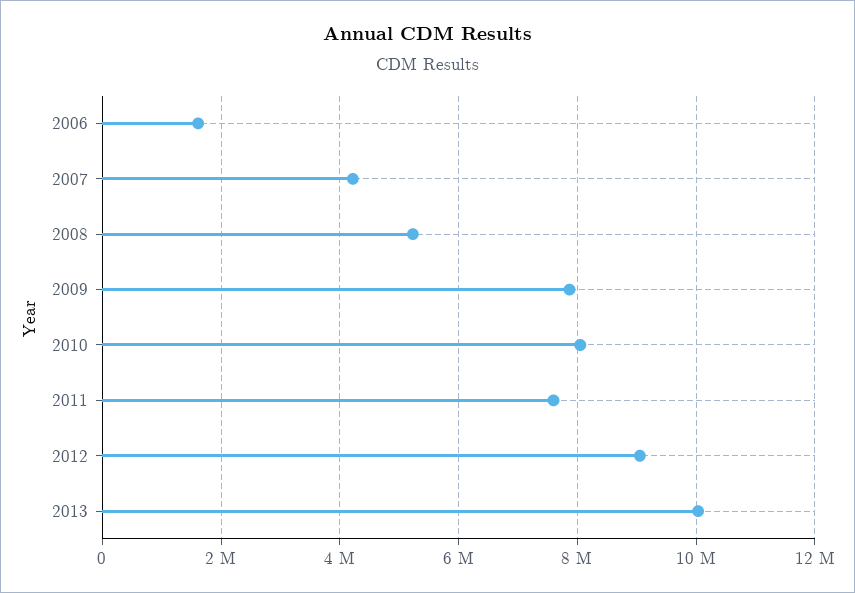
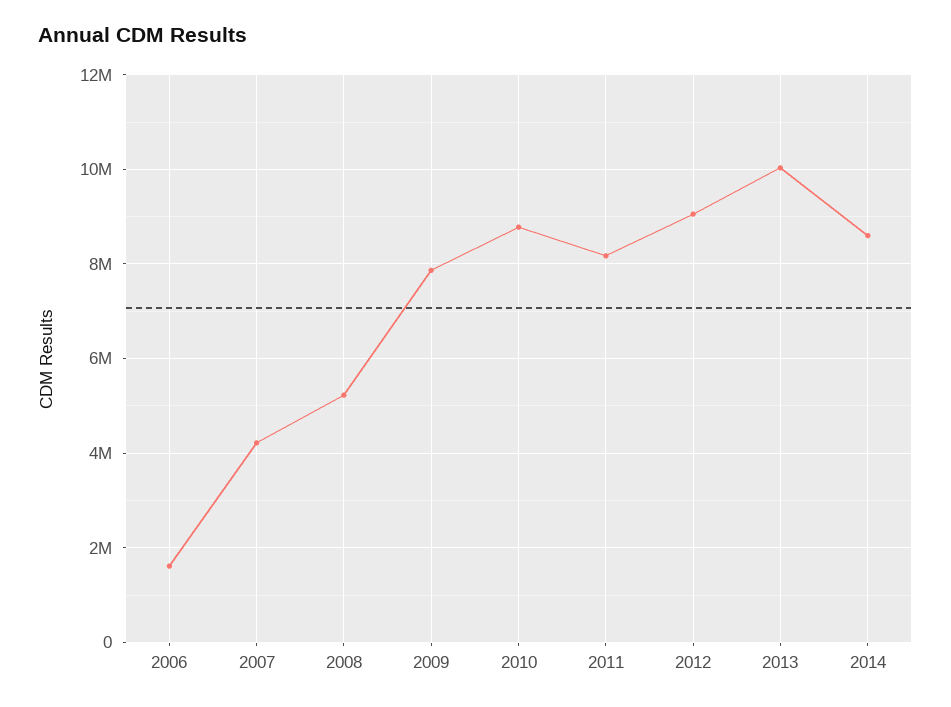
2010: 8000000 -> 8800000
2011: 7600000 -> 8200000
2014: none -> 8600000

